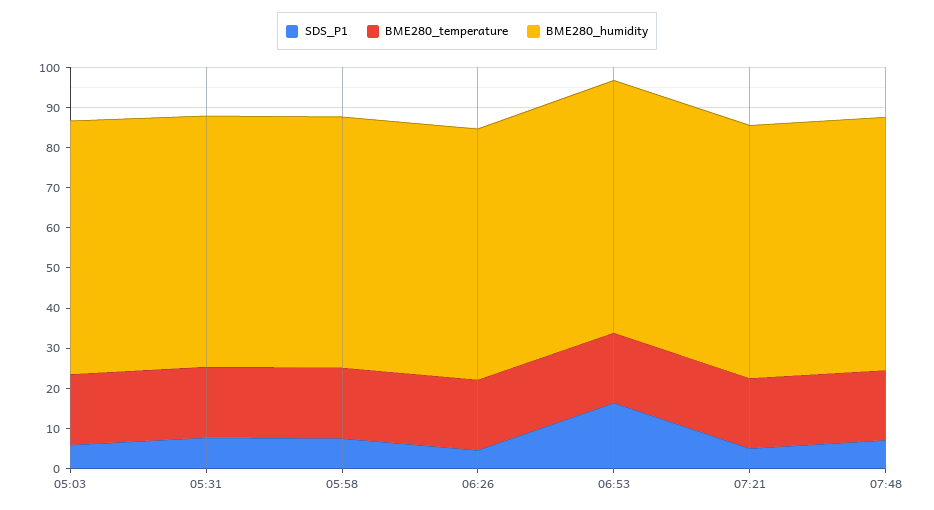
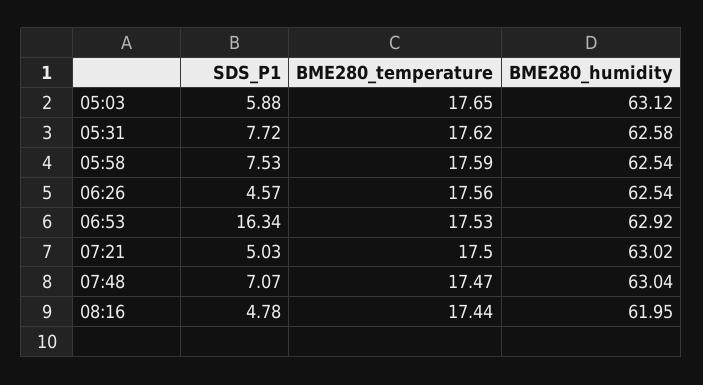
SDS_P1, 08:16: none -> 4.78
BME280_temperature, 08:16: none -> 17.44
BME280_humidity, 08:16: none -> 61.95

